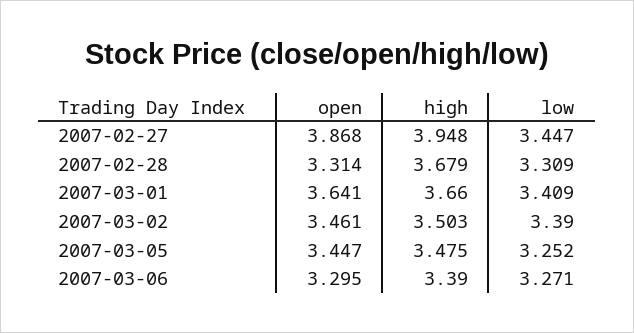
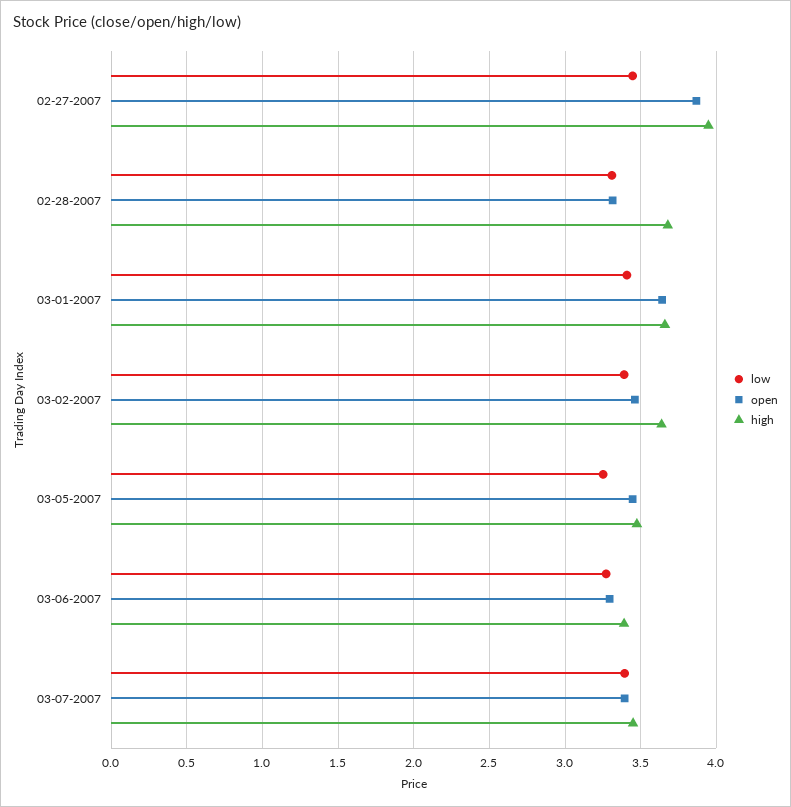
high, 2007-03-02: 3.503 -> 3.65
low, 03-07-2007: none -> 3.4
open, 03-07-2007: none -> 3.4
high, 03-07-2007: none -> 3.45

